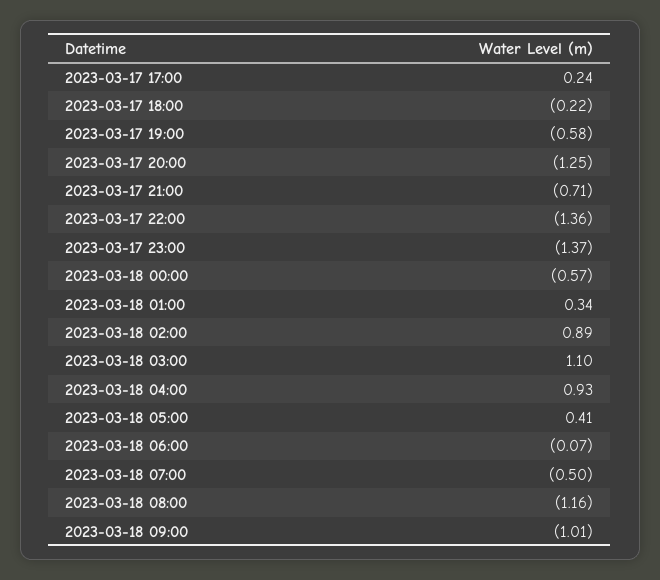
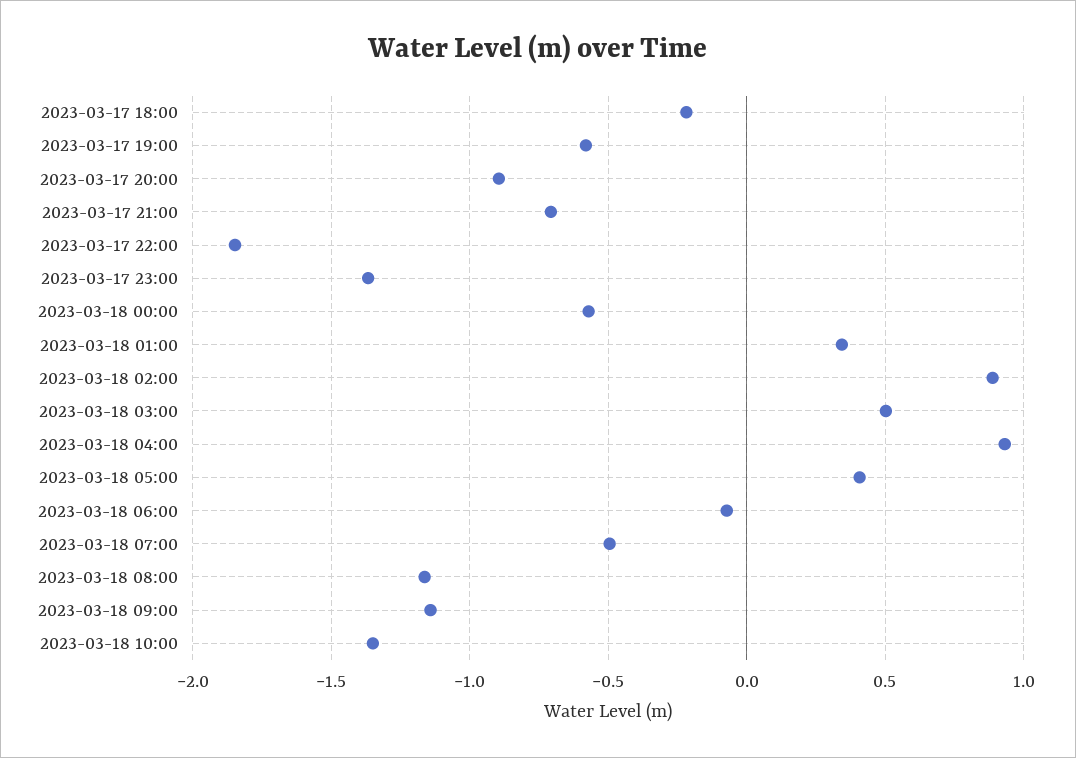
2023-03-17 17:00: 0.24 -> none
2023-03-17 20:00: -1.25 -> -0.9
2023-03-17 22:00: -1.36 -> -1.85
2023-03-18 03:00: 1.1 -> 0.5
2023-03-18 09:00: -1.01 -> -1.15
2023-03-18 10:00: none -> -1.35

